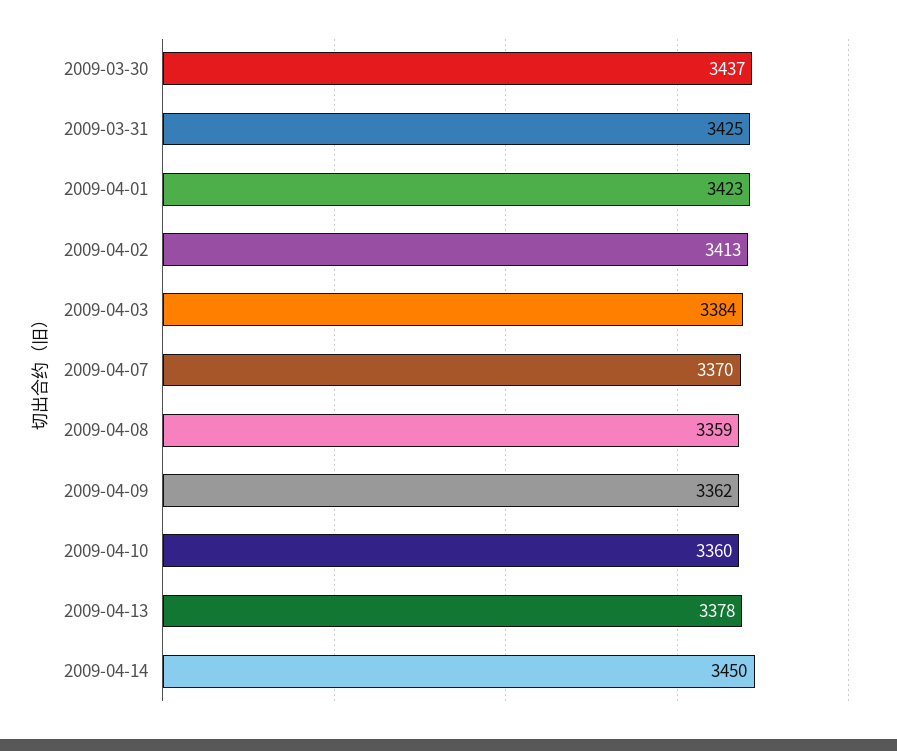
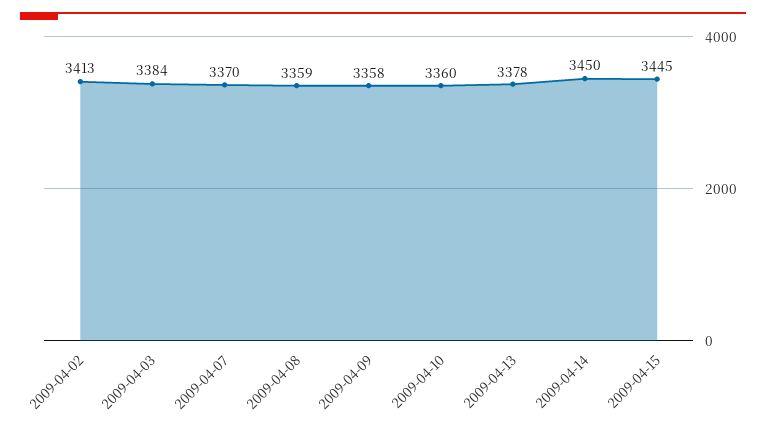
2009-03-30: 3437 -> none
2009-03-31: 3425 -> none
2009-04-01: 3423 -> none
2009-04-09: 3362 -> 3358
2009-04-15: none -> 3445

